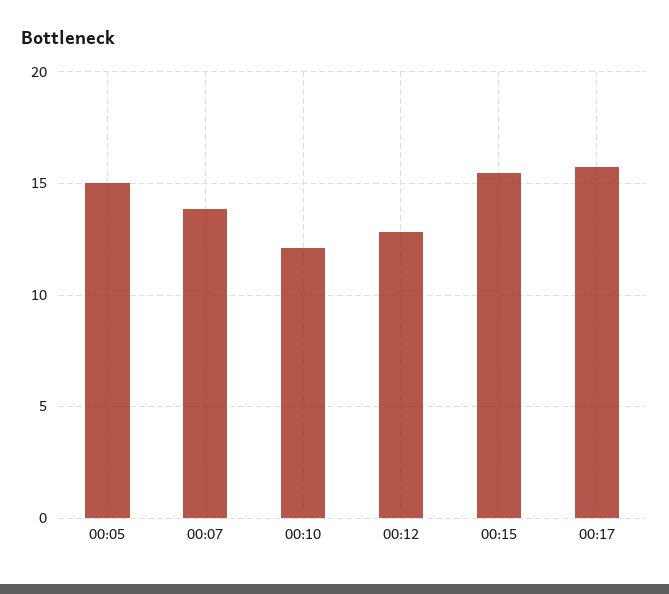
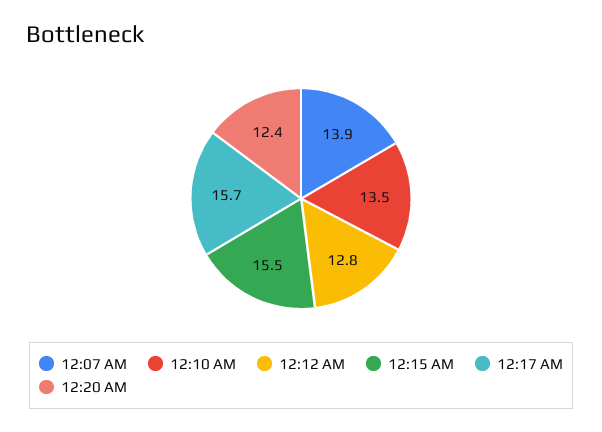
00:05: 15 -> none
00:10: 12 -> 13.5
12:20 AM: none -> 12.4

